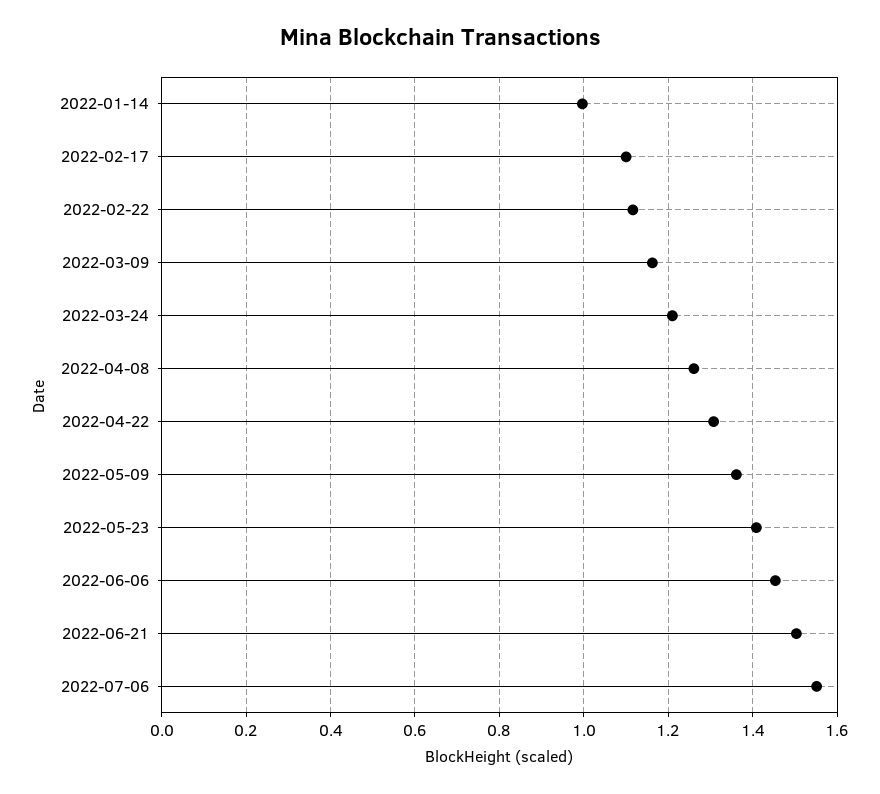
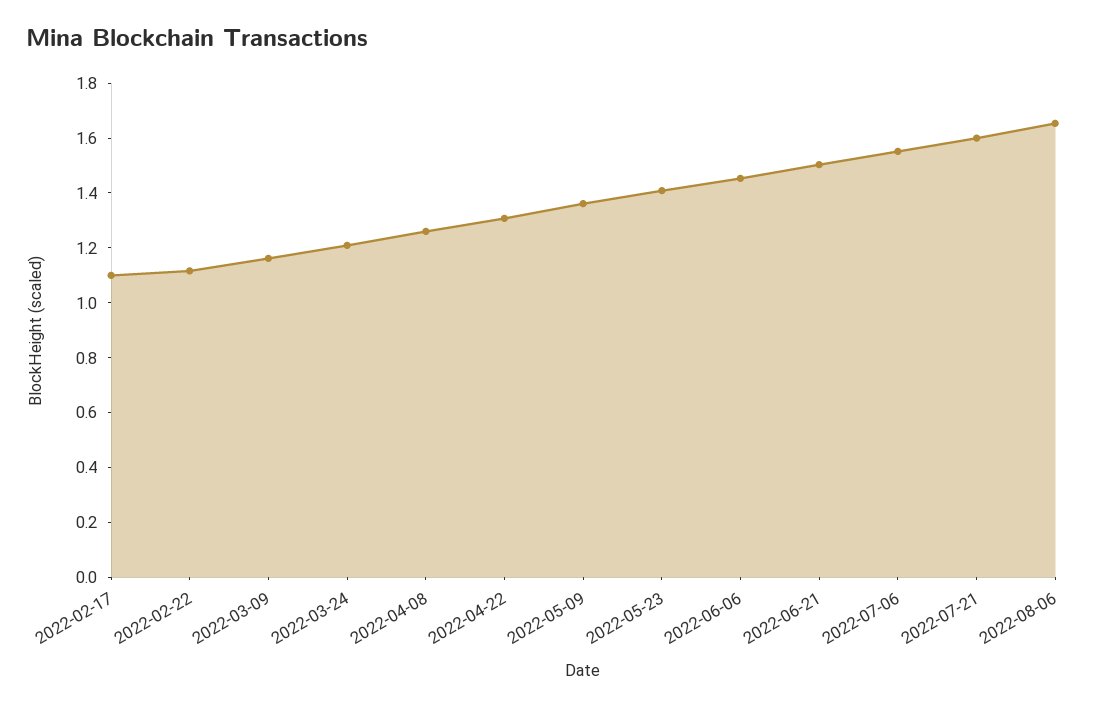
2022-01-14: 1 -> none
2022-07-21: none -> 1.6
2022-08-06: none -> 1.65

